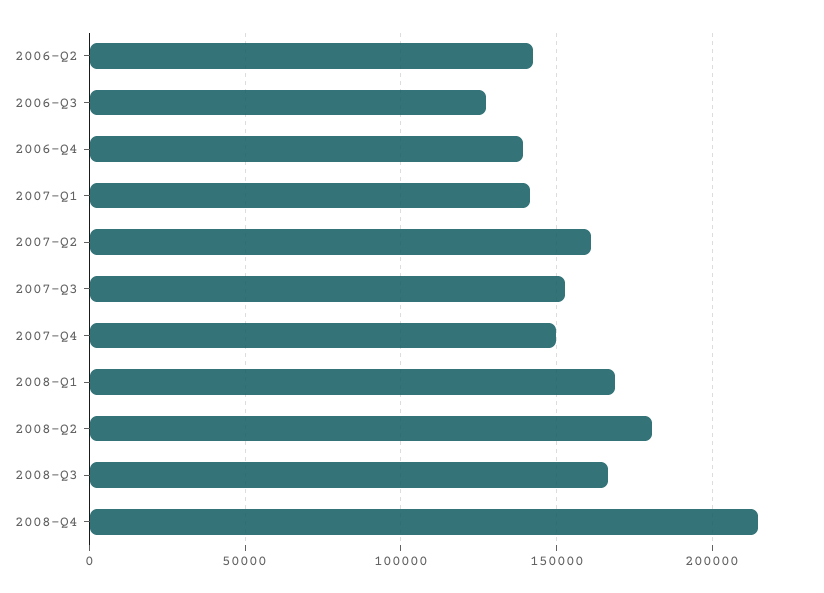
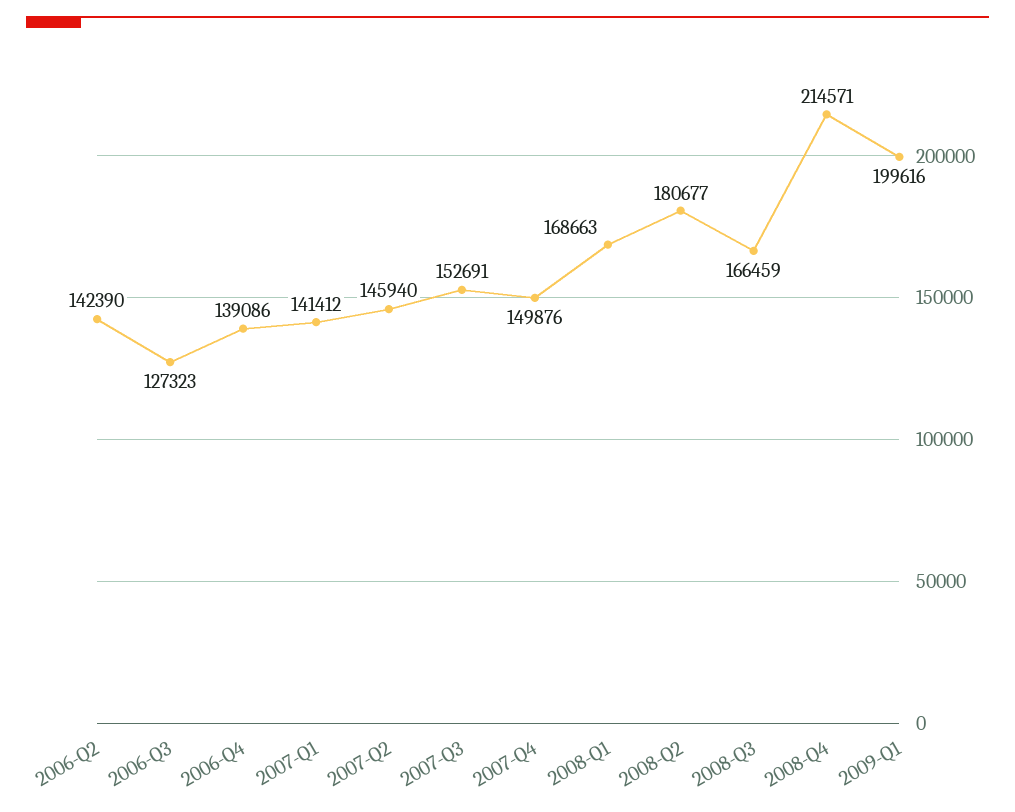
2007-Q2: 160000 -> 145940
2009-Q1: none -> 199616

